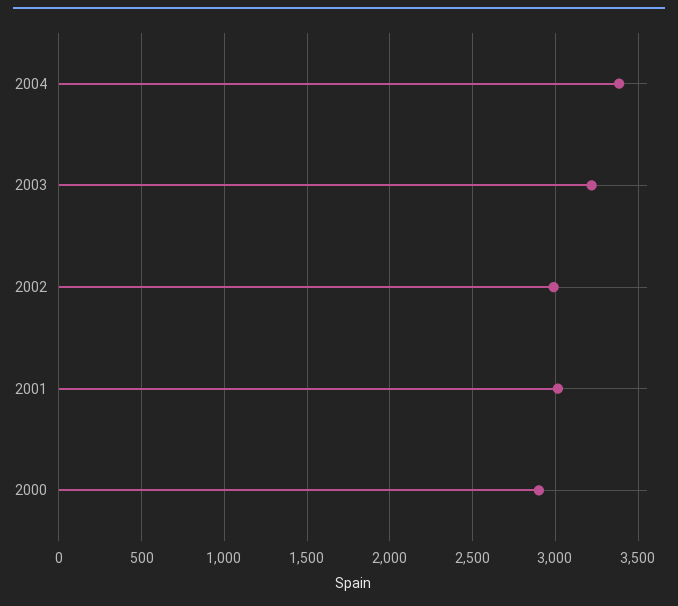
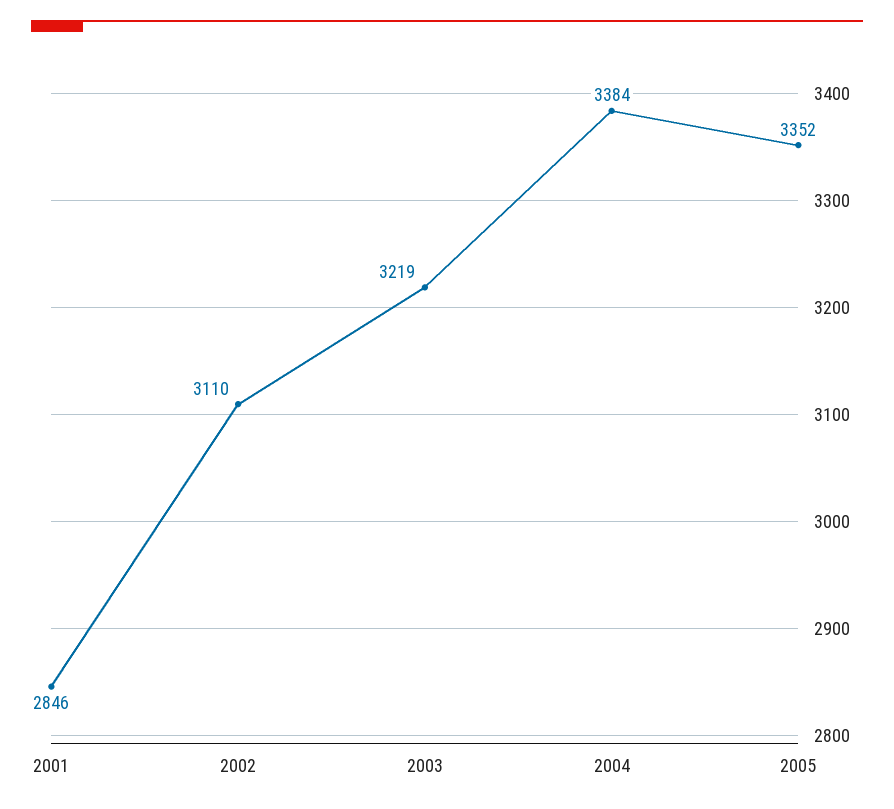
2002: 3000 -> 3110
2001: 3000 -> 2846
2000: 2900 -> none
2005: none -> 3352

